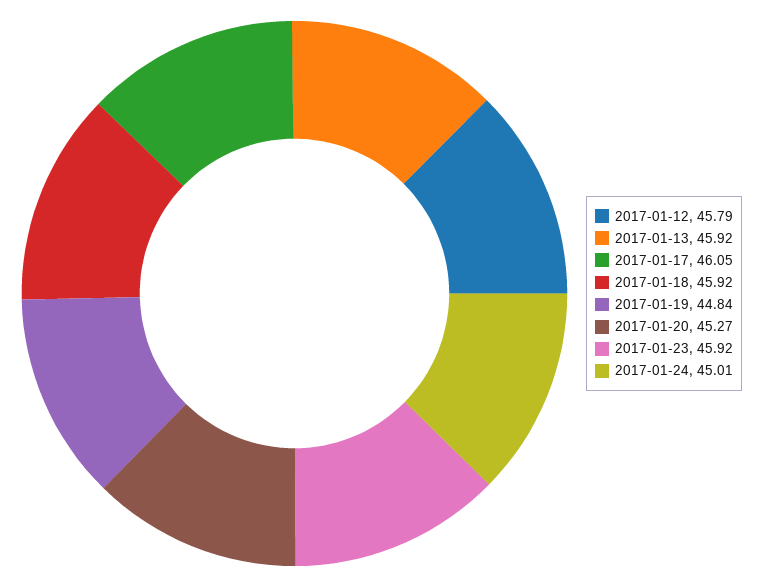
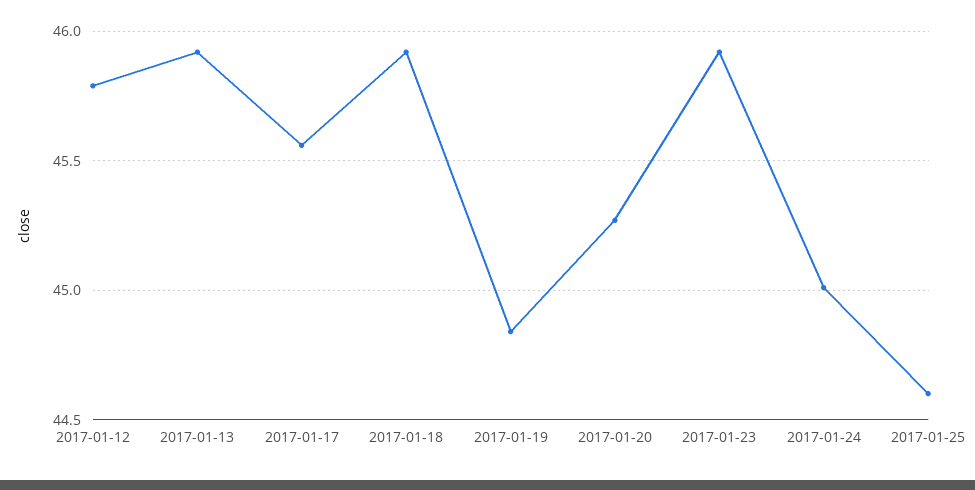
2017-01-17: 46.05 -> 45.55
2017-01-25: none -> 44.6

